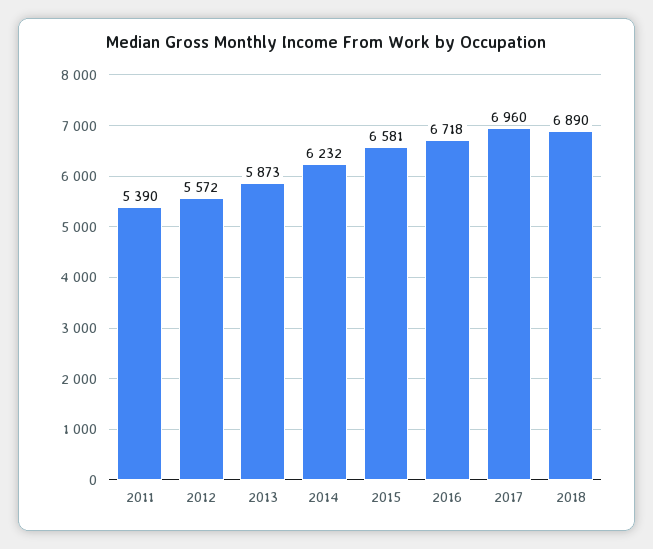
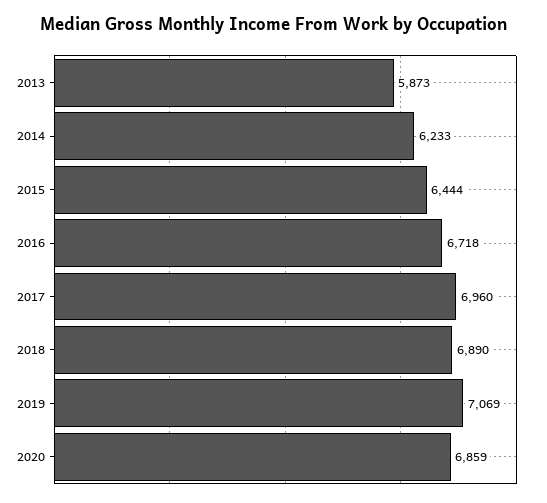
2011: 5390 -> none
2012: 5572 -> none
2014: 6232 -> 6233
2015: 6581 -> 6444
2019: none -> 7069
2020: none -> 6859

